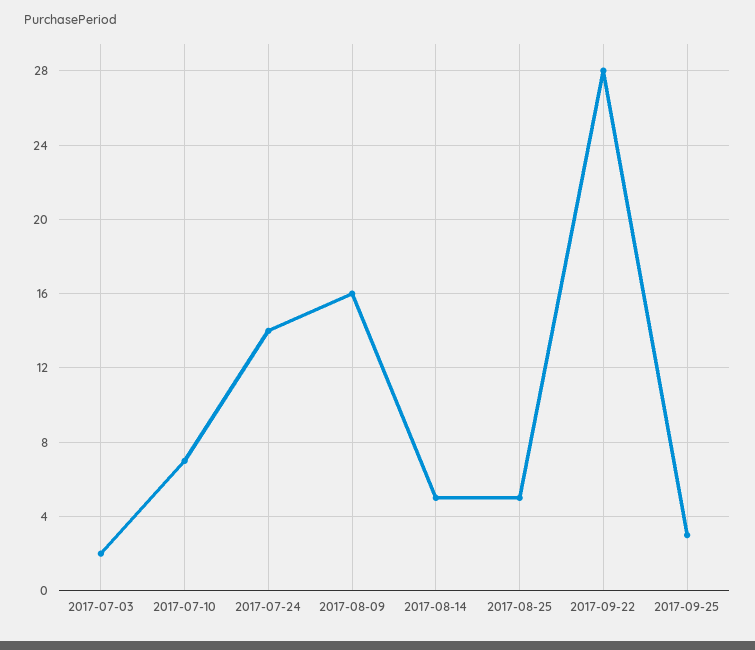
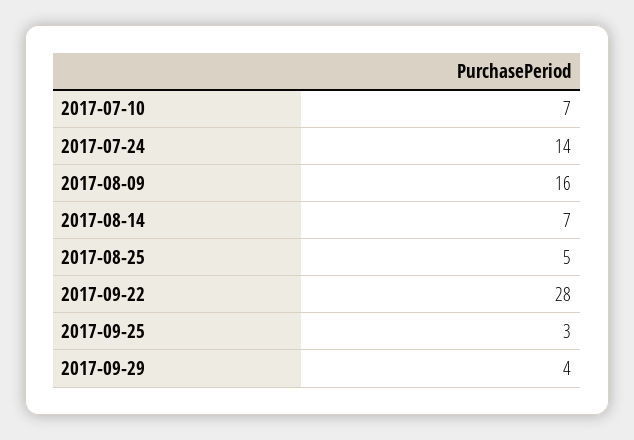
2017-07-03: 2 -> none
2017-08-14: 5 -> 7
2017-09-29: none -> 4

